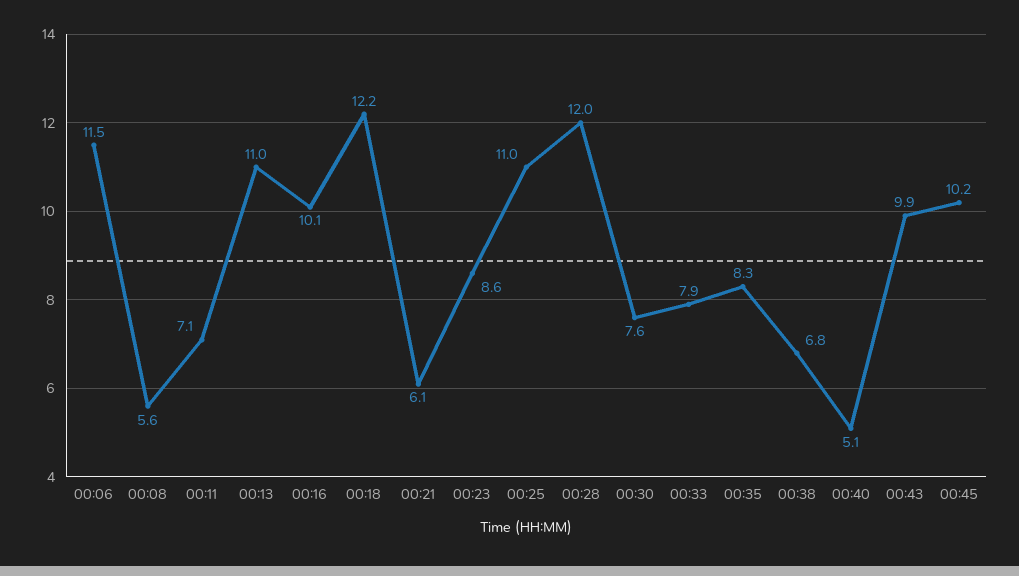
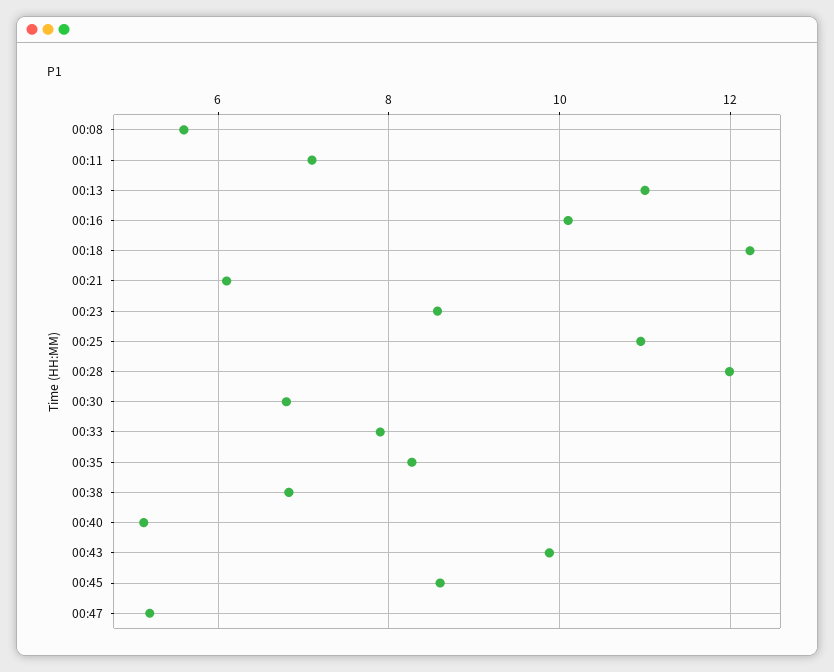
00:06: 11.5 -> none
00:30: 7.6 -> 6.8
00:45: 10.2 -> 8.6
00:47: none -> 5.2

